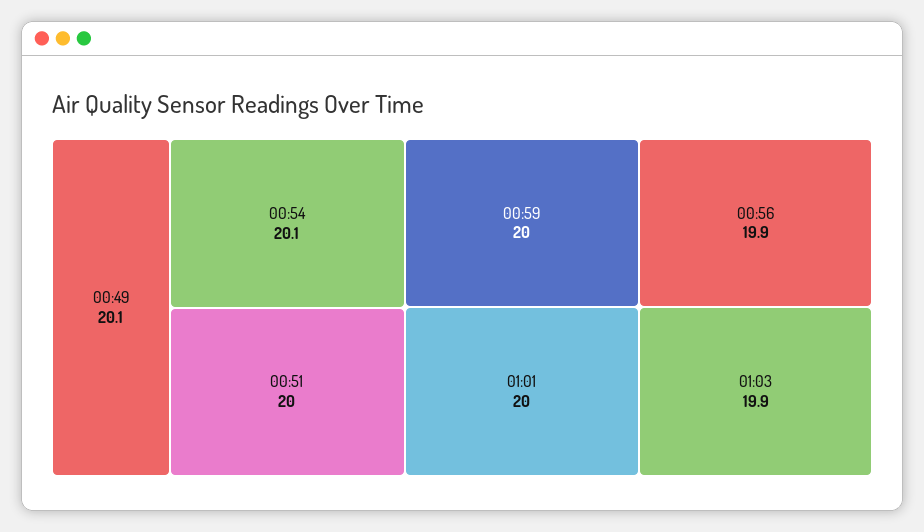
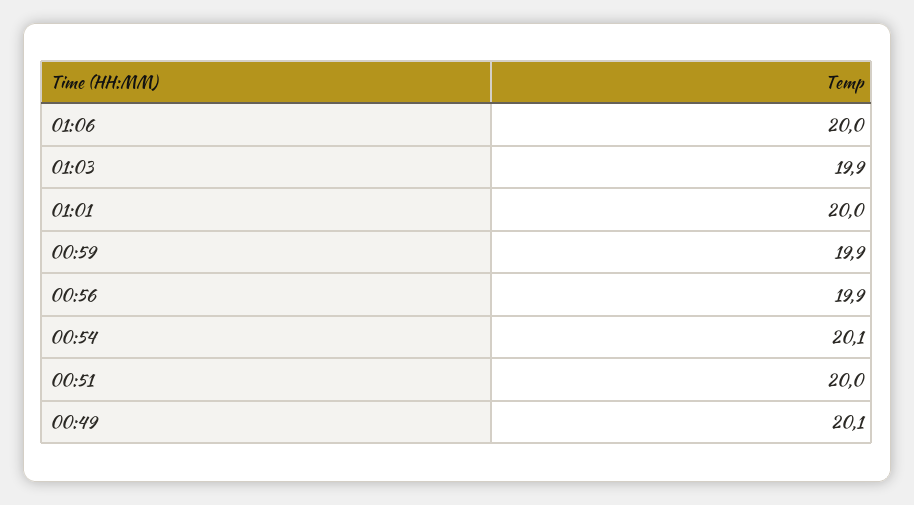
00:59: 20 -> 19.9
01:06: none -> 20

